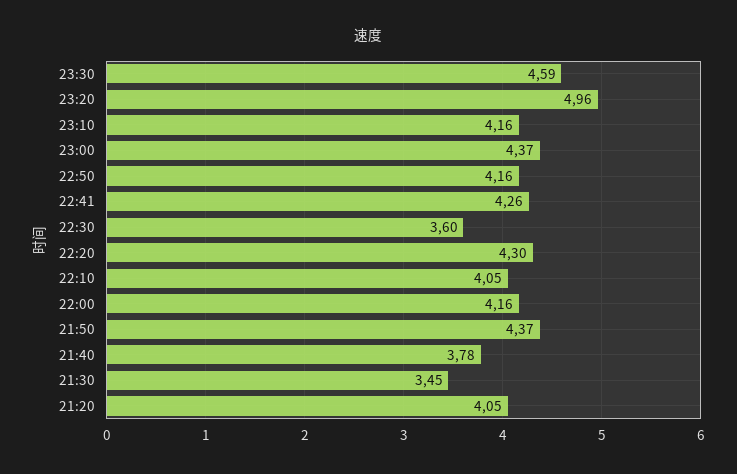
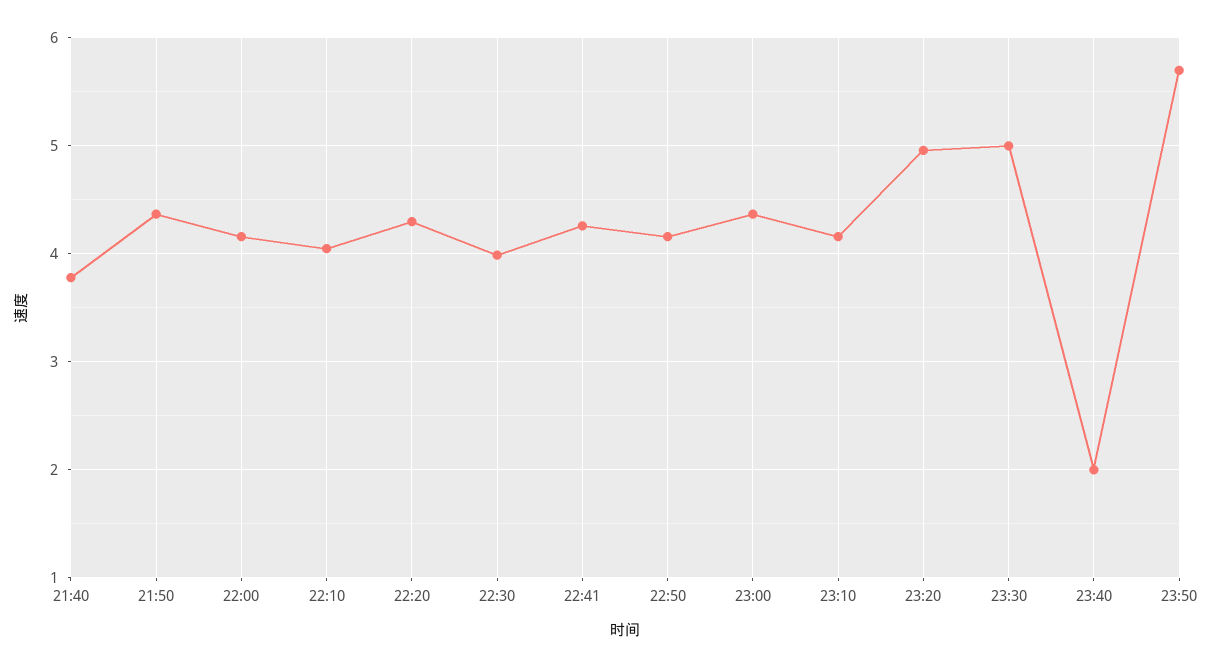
23:30: 4.59 -> 5
22:30: 3.6 -> 4
21:30: 3.45 -> none
21:20: 4.05 -> none
23:40: none -> 2
23:50: none -> 5.7

